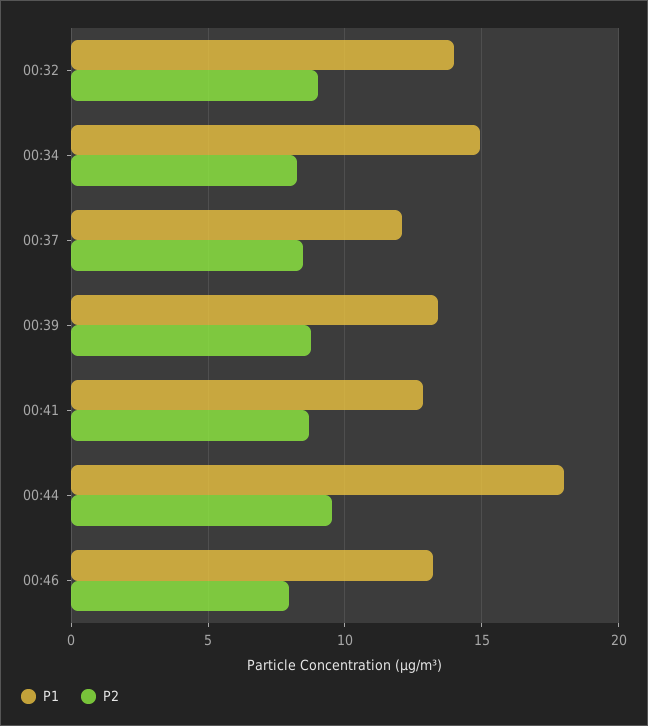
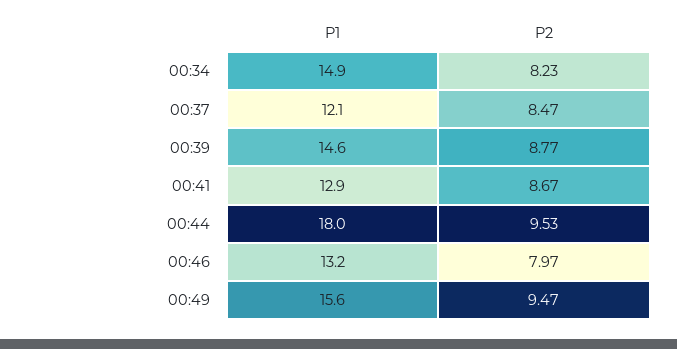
P1, 00:32: 14 -> none
P2, 00:32: 9 -> none
P1, 00:39: 13.5 -> 14.6
P1, 00:49: none -> 15.6
P2, 00:49: none -> 9.47

